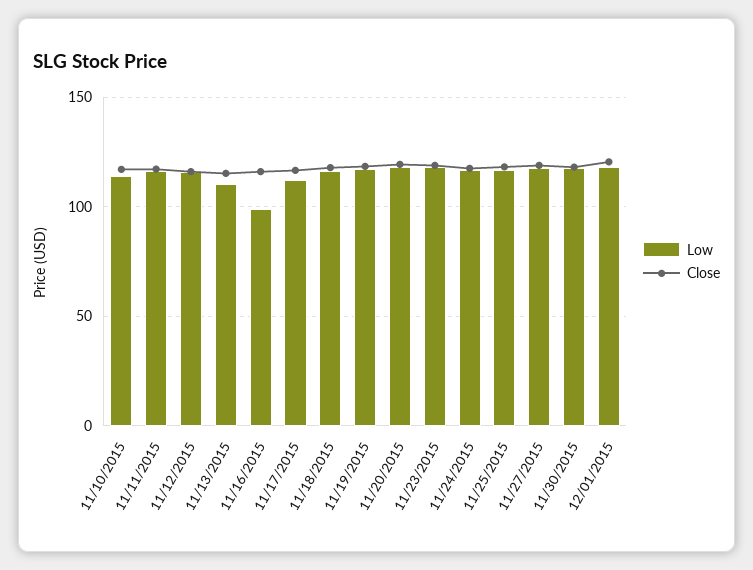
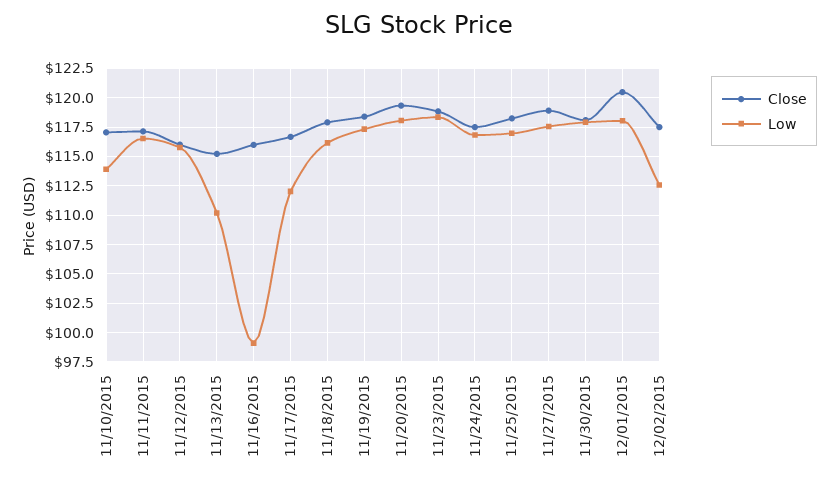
Close, 12/02/2015: none -> 117.5
Low, 12/02/2015: none -> 112.5

